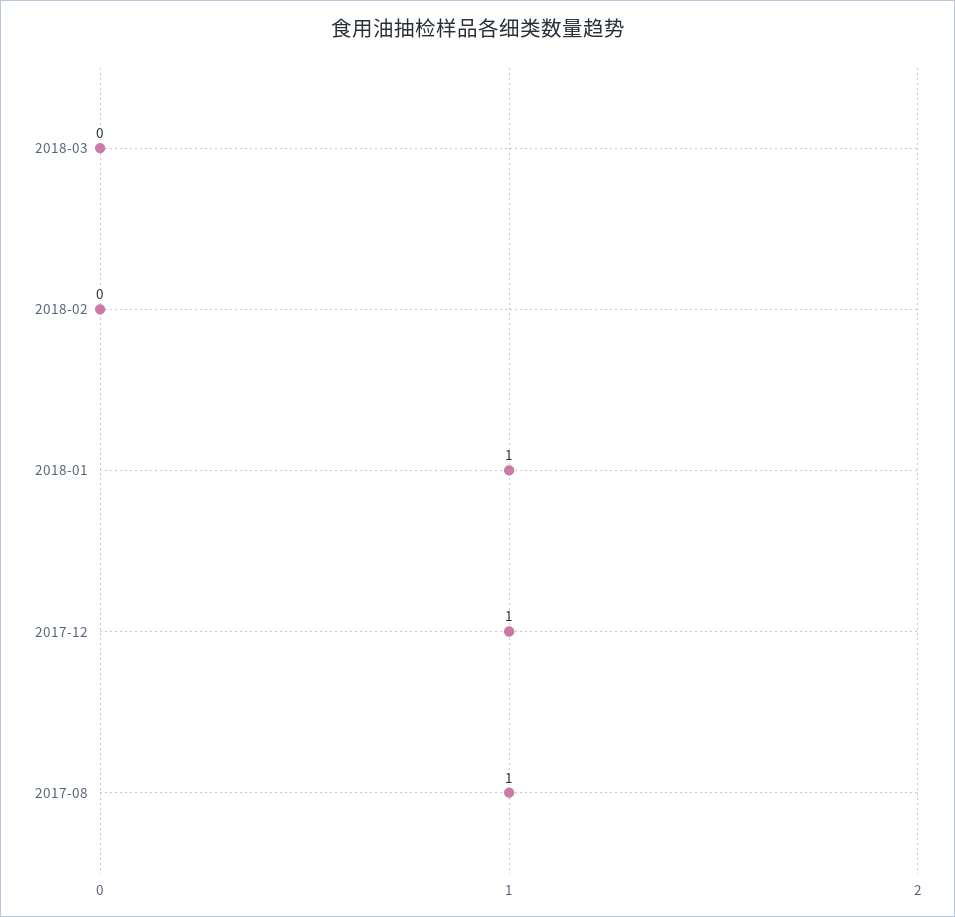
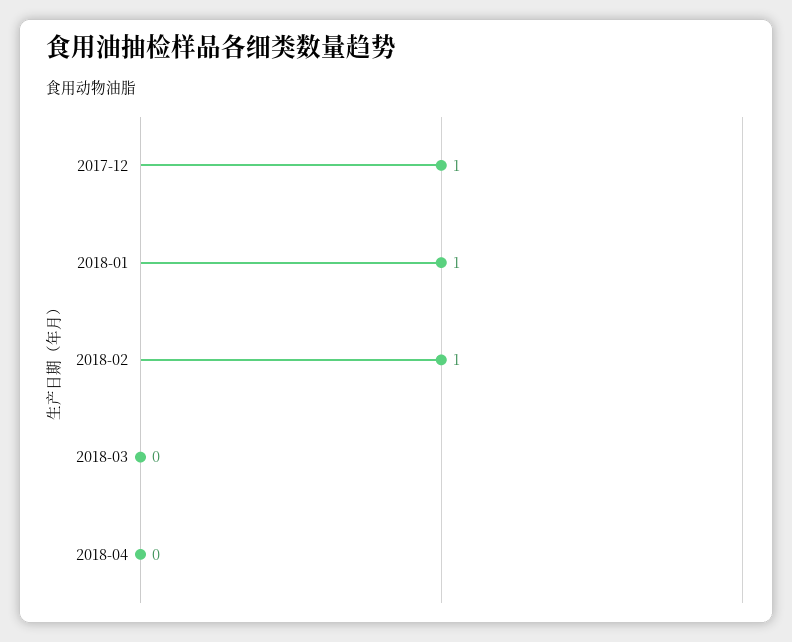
2018-02: 0 -> 1
2017-08: 1 -> none
2018-04: none -> 0

